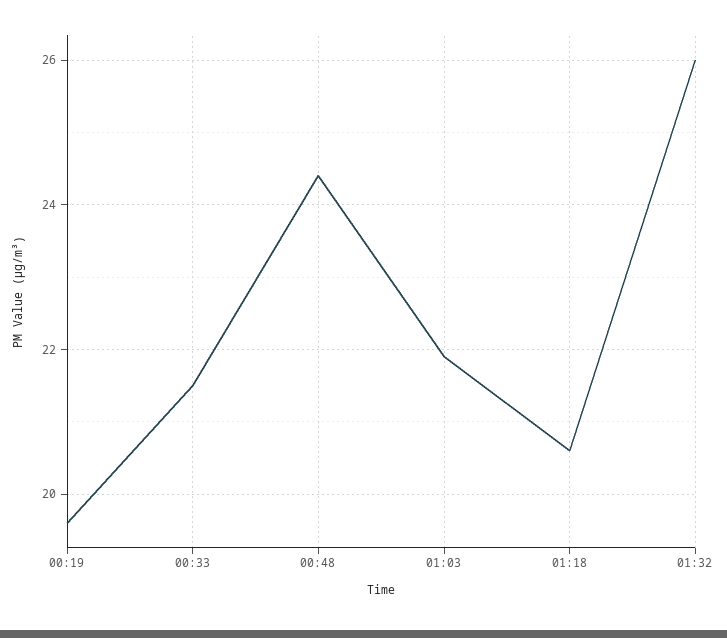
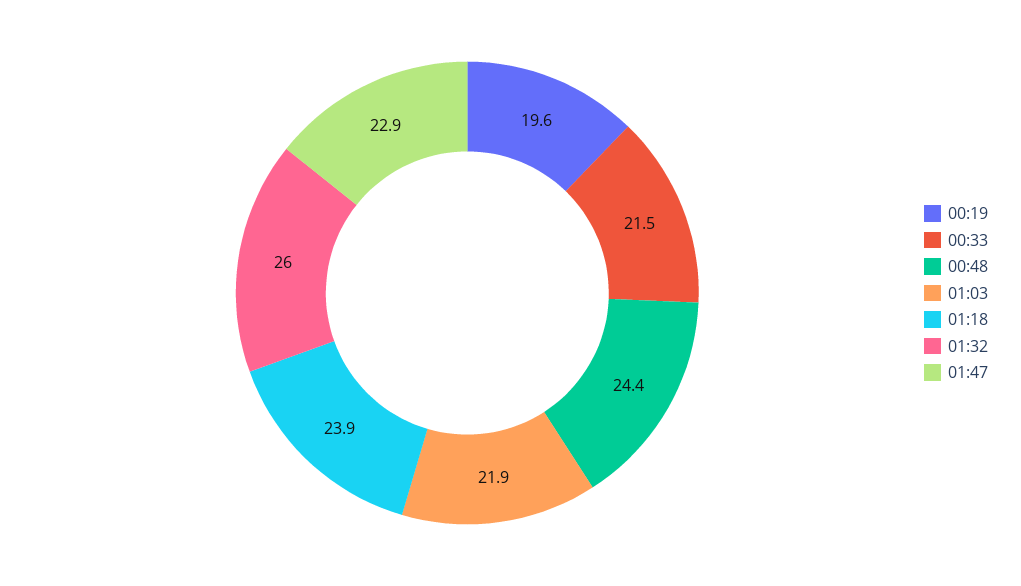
01:18: 20.5 -> 23.9
01:47: none -> 22.9

